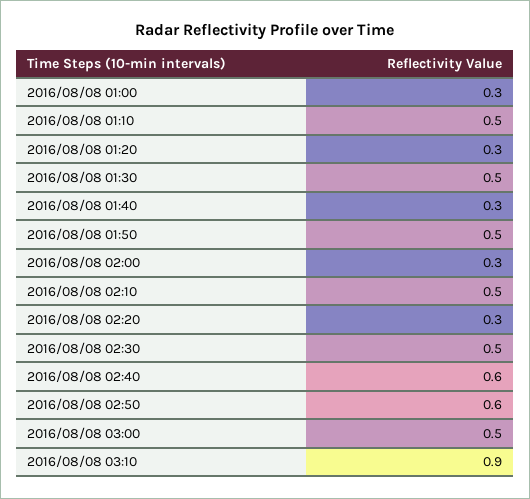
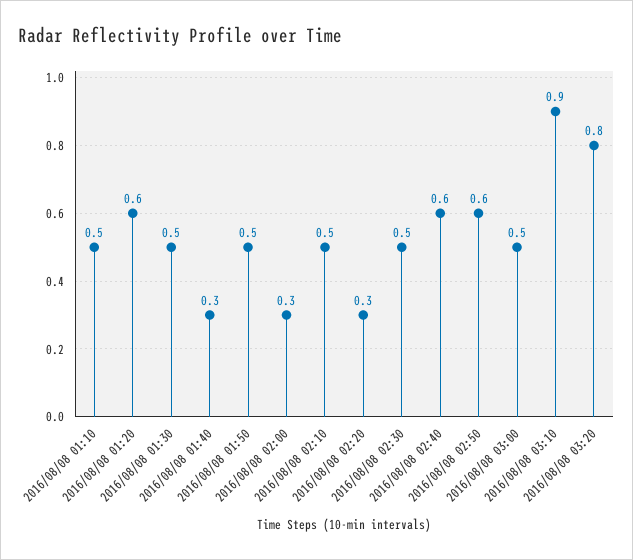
2016/08/08 01:00: 0.3 -> none
2016/08/08 01:20: 0.3 -> 0.6
2016/08/08 03:20: none -> 0.8

